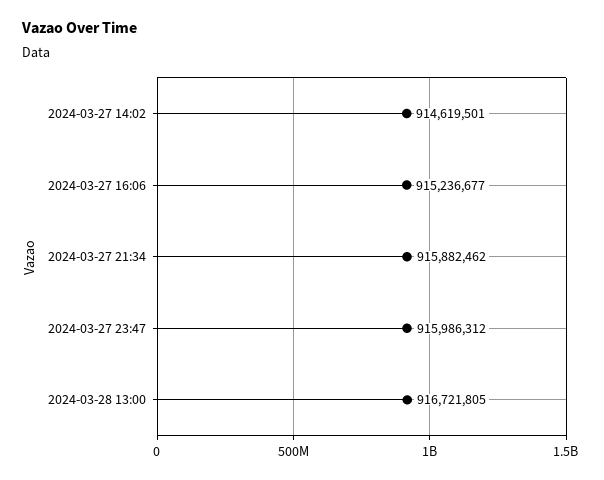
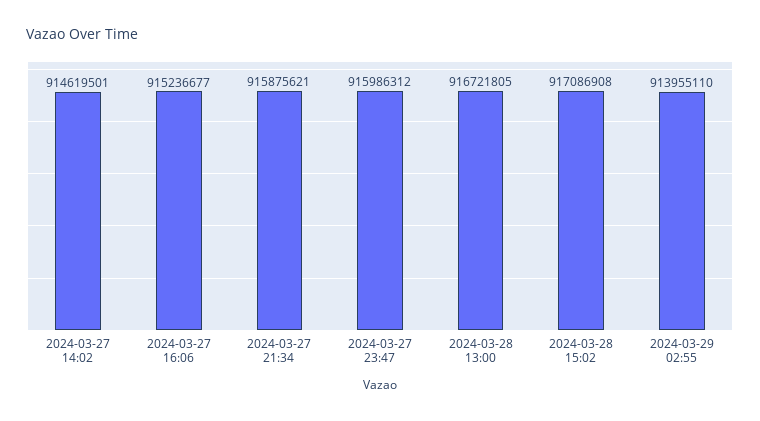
2024-03-27 21:34: 915882462 -> 915875621
2024-03-28 15:02: none -> 917086908
2024-03-29 02:55: none -> 913955110

